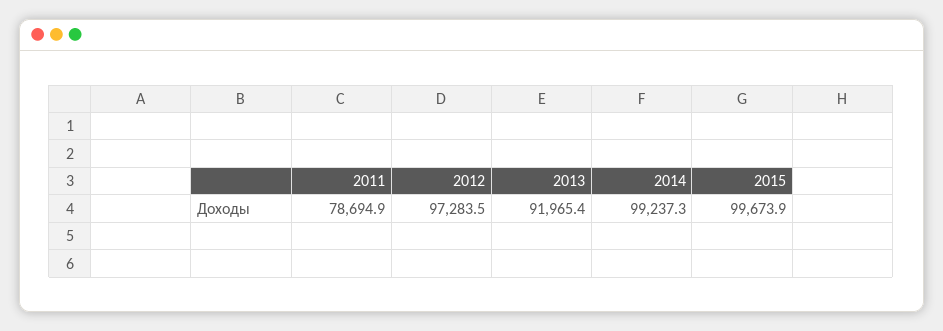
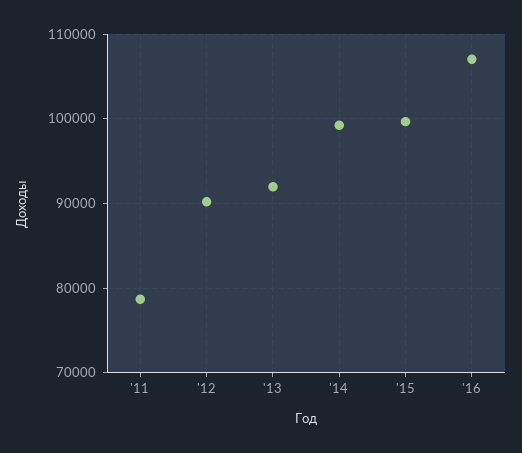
2012: 97283.5 -> 90000
'16: none -> 107000

